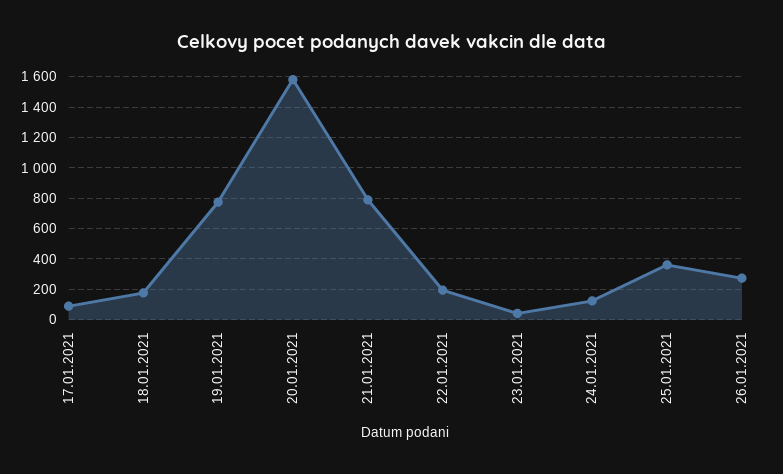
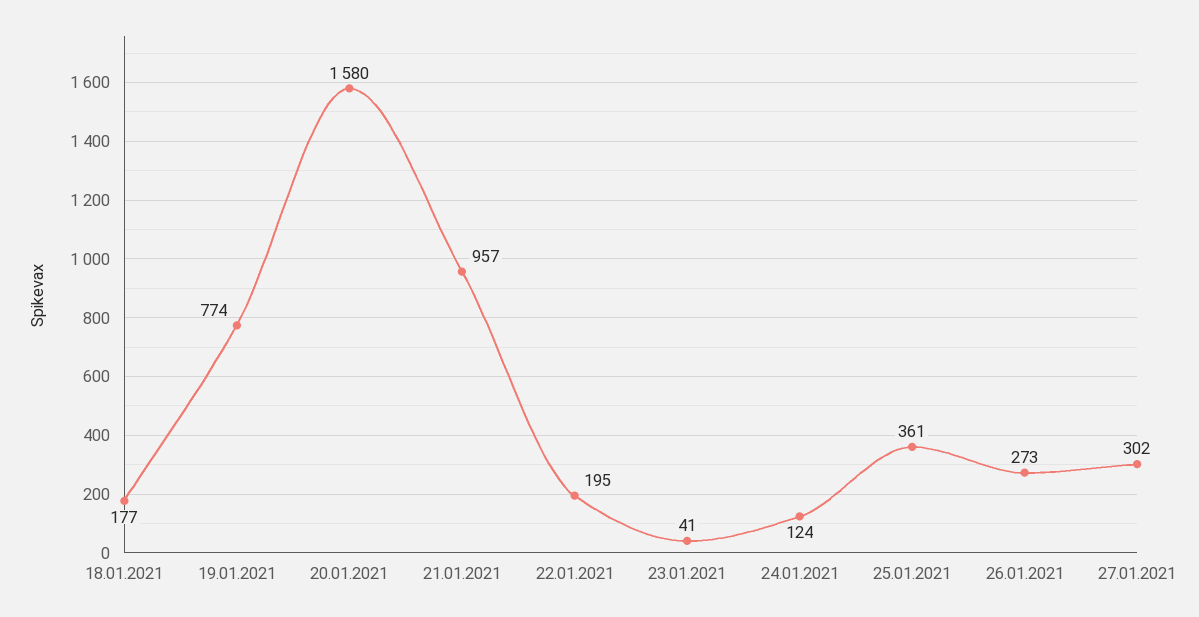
17.01.2021: 100 -> none
21.01.2021: 800 -> 957
27.01.2021: none -> 302

